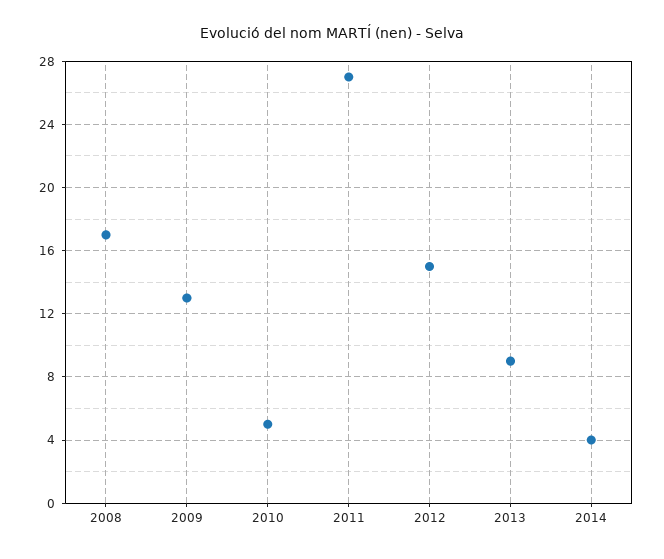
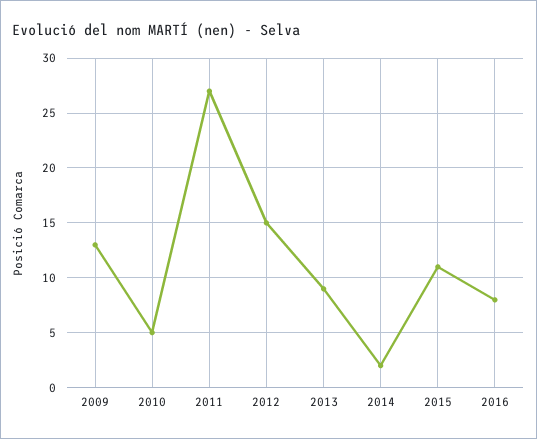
2008: 17 -> none
2014: 4 -> 2
2015: none -> 11
2016: none -> 8

